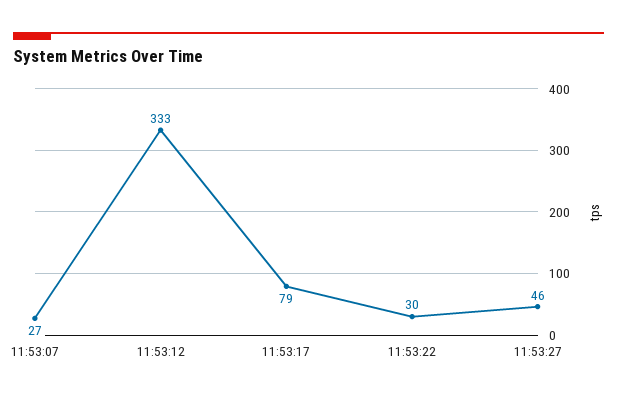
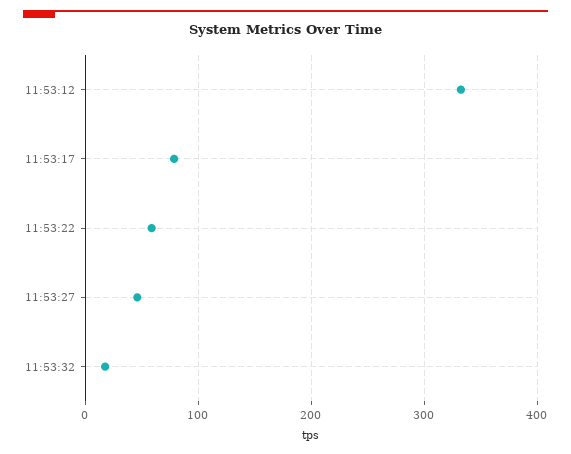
11:53:07: 27 -> none
11:53:22: 30 -> 60
11:53:32: none -> 20

